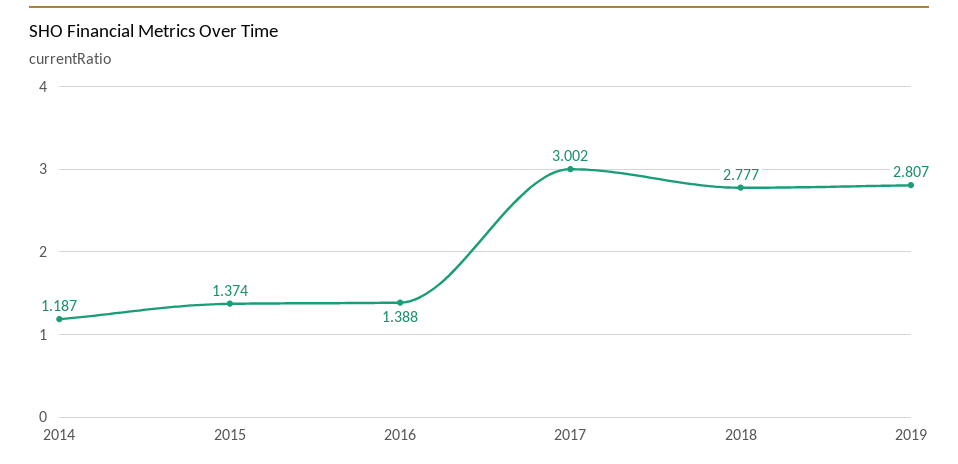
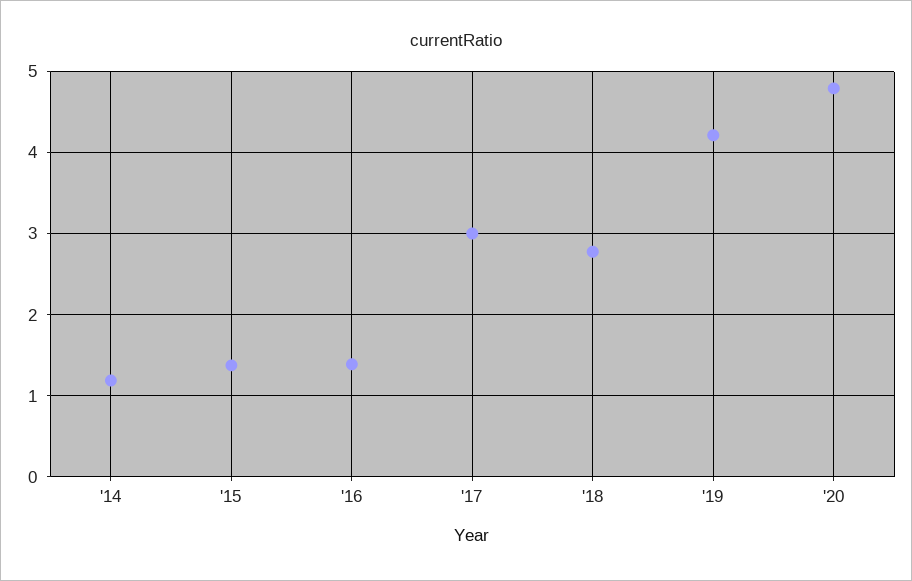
2019: 2.807 -> 4.2
'20: none -> 4.8

